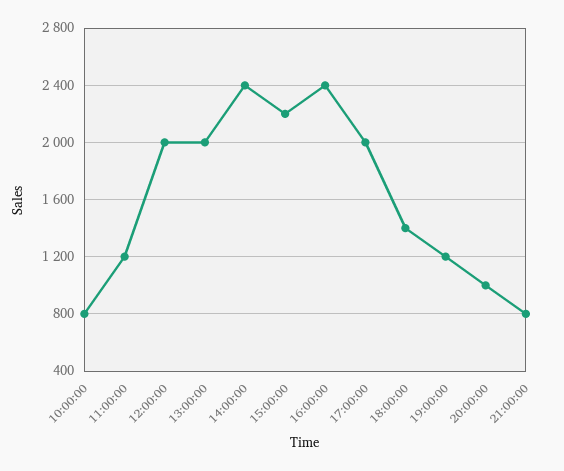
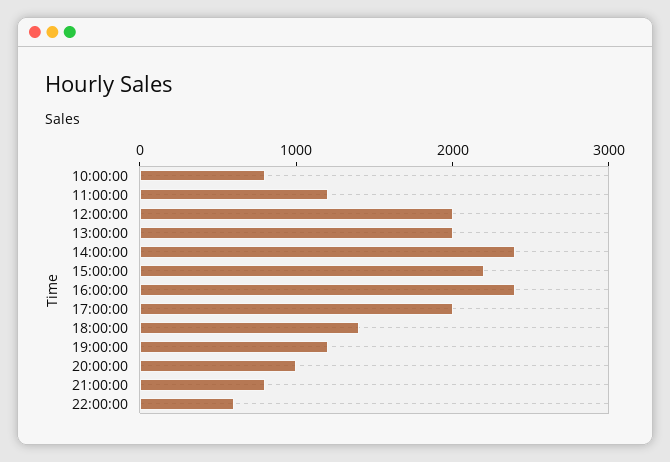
22:00:00: none -> 600

